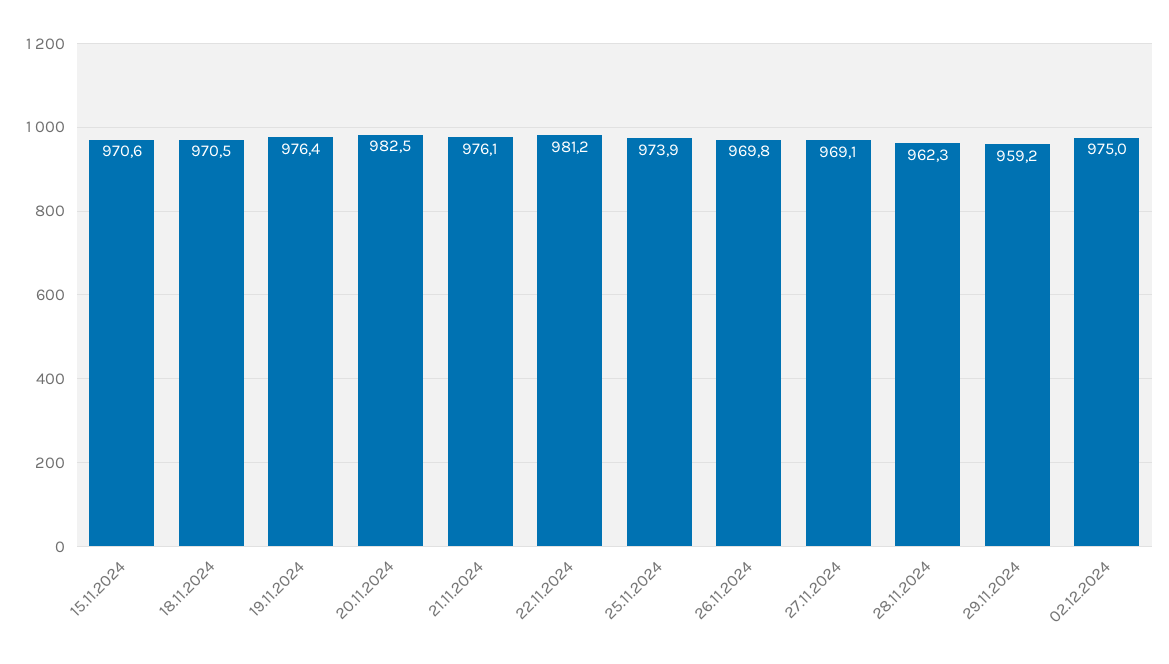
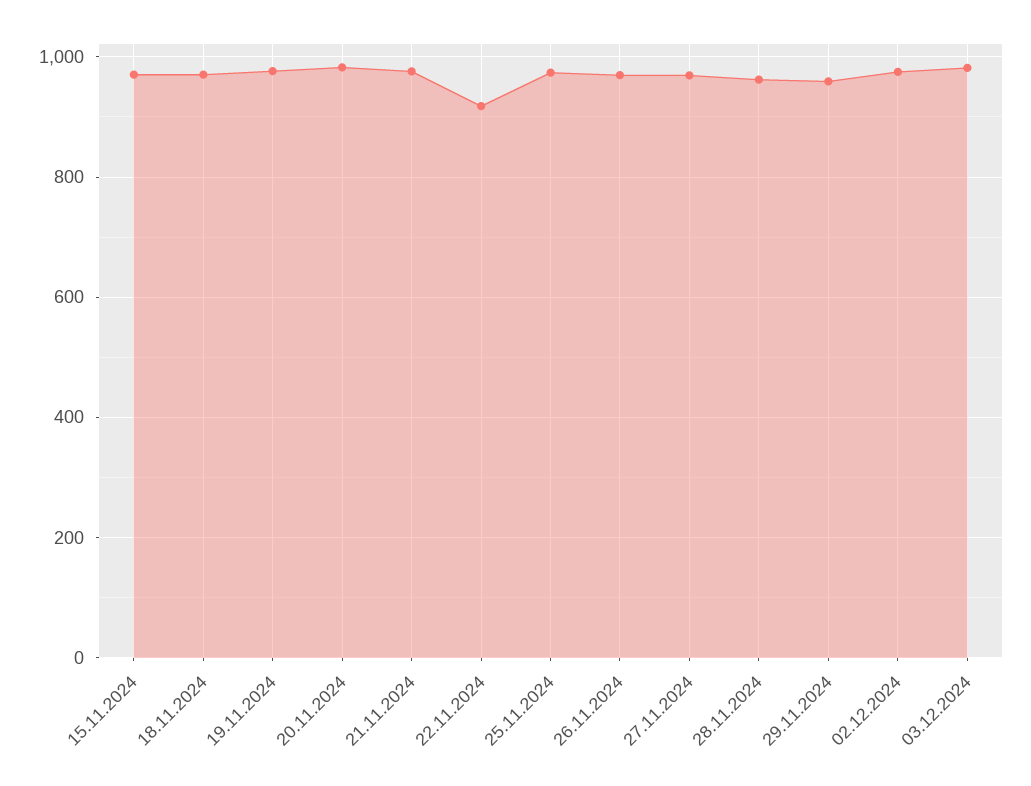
22.11.2024: 981.2 -> 920
03.12.2024: none -> 980

